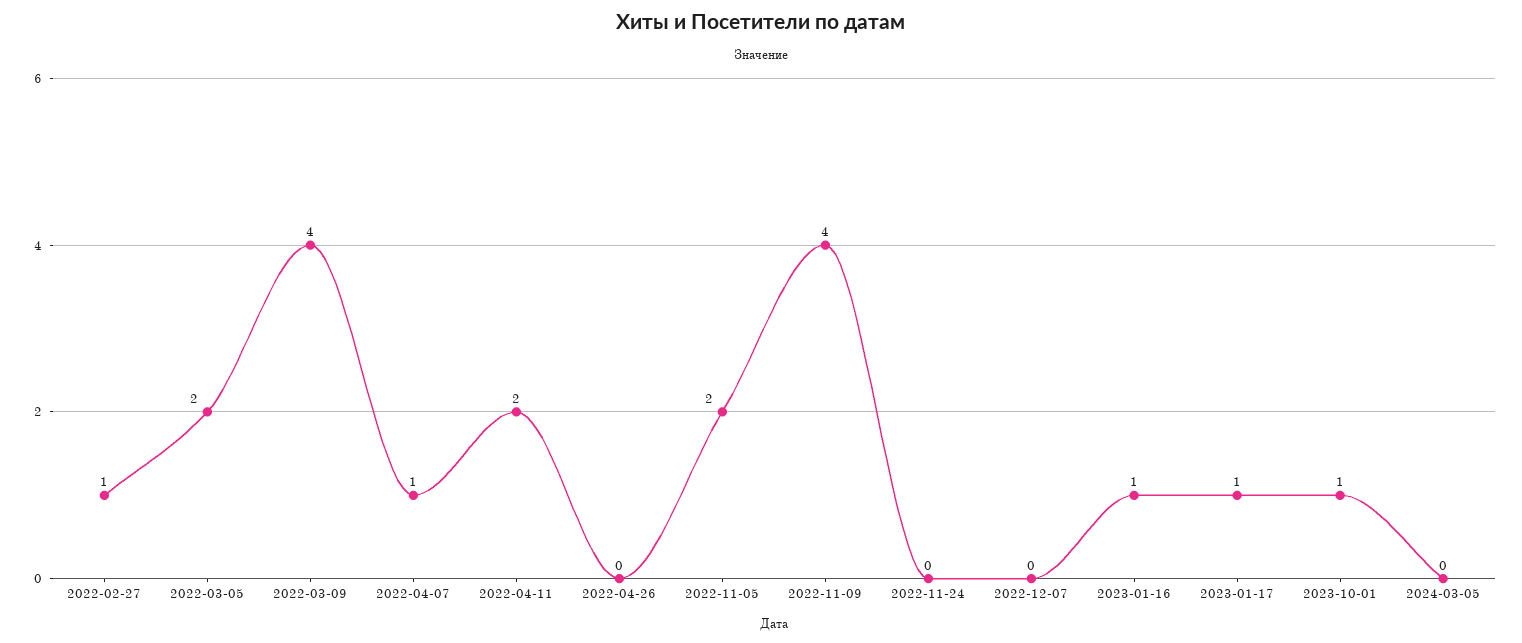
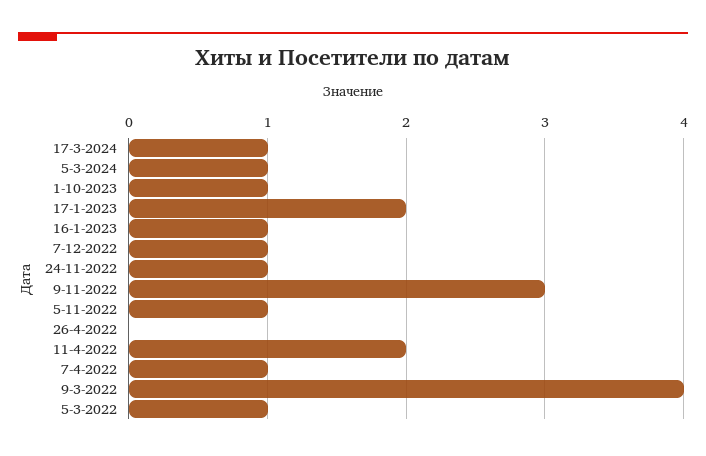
2022-02-27: 1 -> none
2022-03-05: 2 -> 1
2022-11-05: 2 -> 1
2022-11-09: 4 -> 3
2022-11-24: 0 -> 1
2022-12-07: 0 -> 1
2023-01-17: 1 -> 2
2024-03-05: 0 -> 1
17-3-2024: none -> 1

